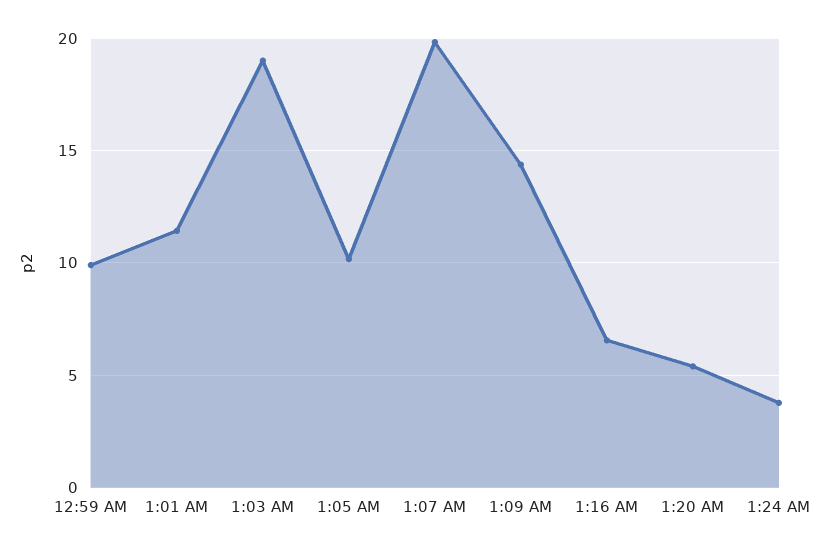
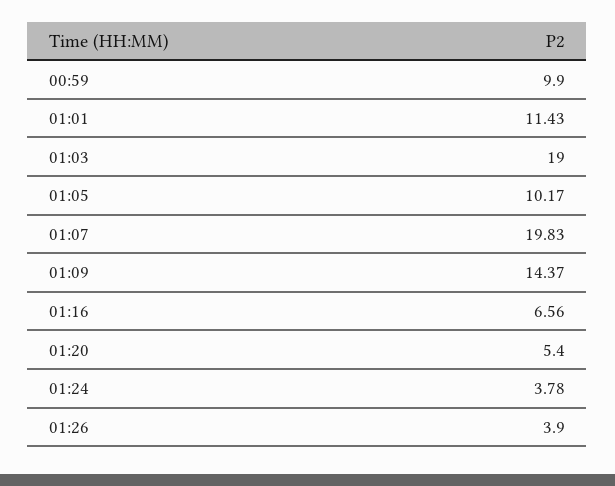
01:26: none -> 3.9

